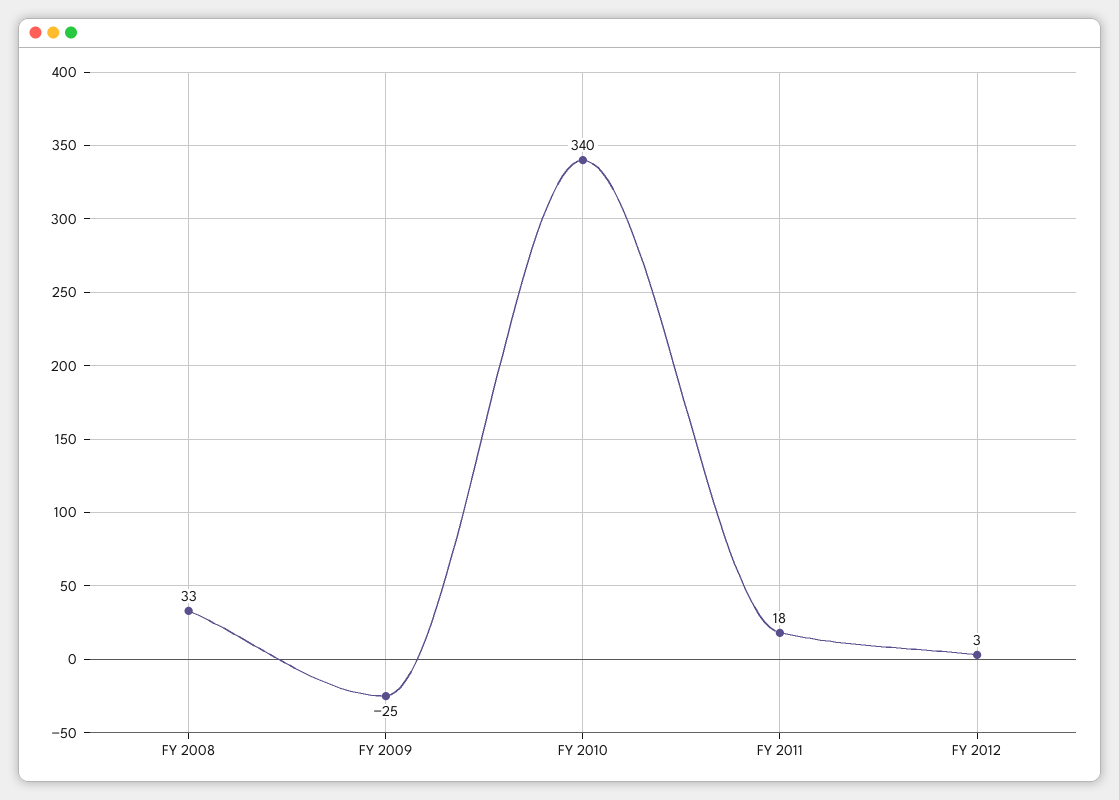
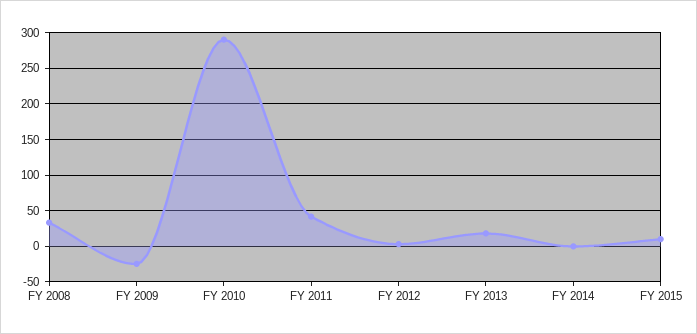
FY 2010: 340 -> 290
FY 2011: 18 -> 40
FY 2013: none -> 20
FY 2014: none -> 0
FY 2015: none -> 10

